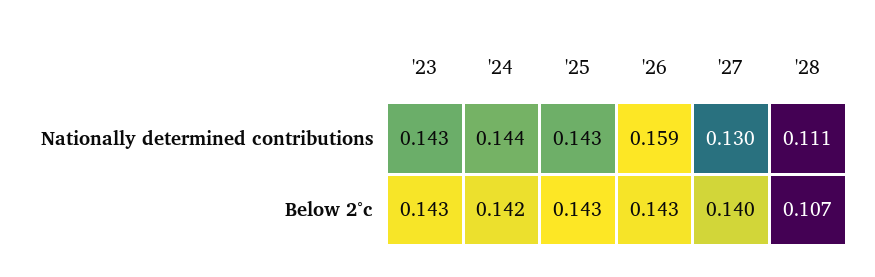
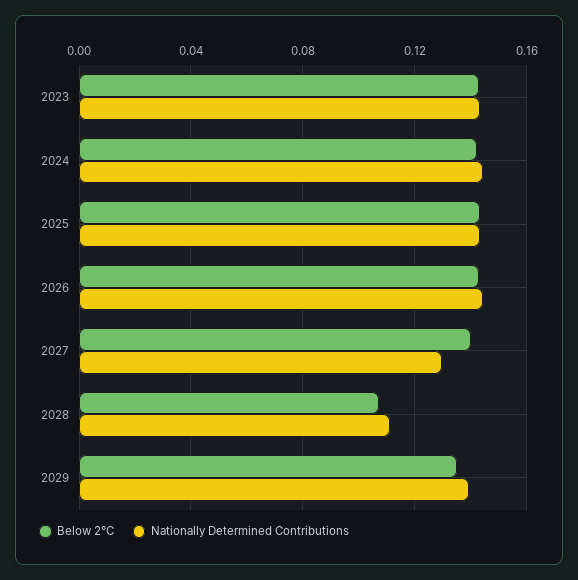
Nationally determined contributions, '26: 0.159 -> 0.145
Below 2°c, 2029: none -> 0.135
Nationally determined contributions, 2029: none -> 0.14

